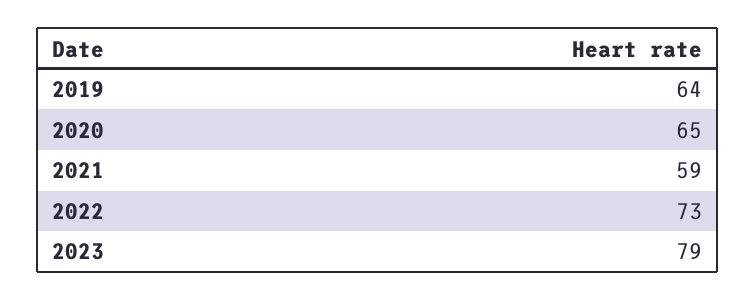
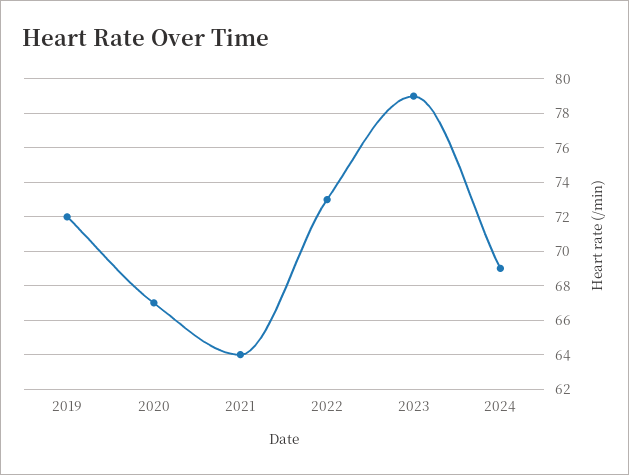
2019: 64 -> 72
2020: 65 -> 67
2021: 59 -> 64
2024: none -> 69

